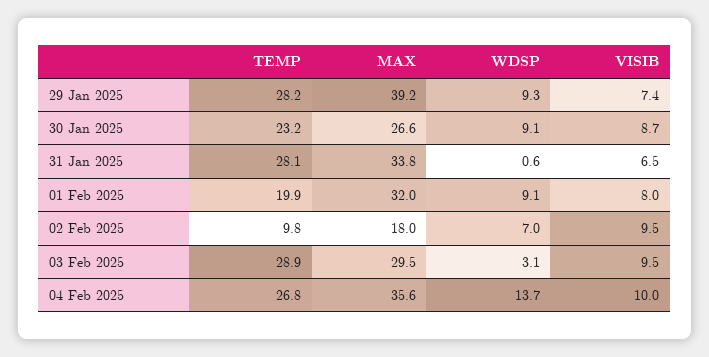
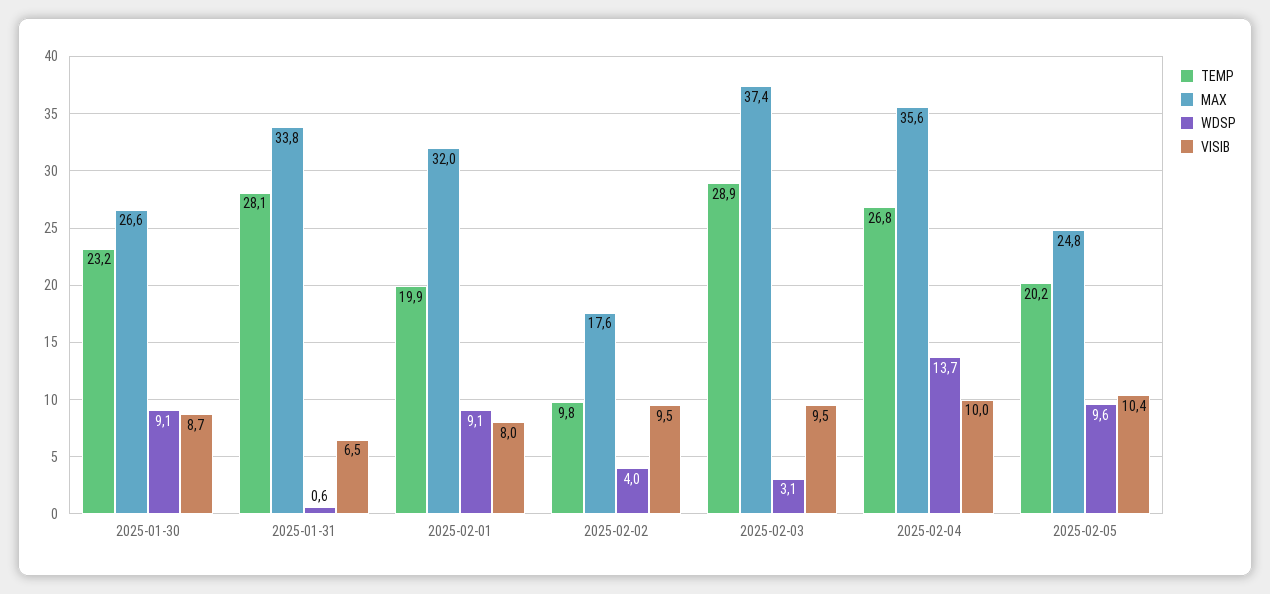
TEMP, 29 Jan 2025: 28.2 -> none
MAX, 29 Jan 2025: 39.2 -> none
WDSP, 29 Jan 2025: 9.3 -> none
VISIB, 29 Jan 2025: 7.4 -> none
MAX, 02 Feb 2025: 18 -> 17.6
WDSP, 02 Feb 2025: 7 -> 4
MAX, 03 Feb 2025: 29.5 -> 37.4
TEMP, 2025-02-05: none -> 20.2
MAX, 2025-02-05: none -> 24.8
WDSP, 2025-02-05: none -> 9.6
VISIB, 2025-02-05: none -> 10.4

